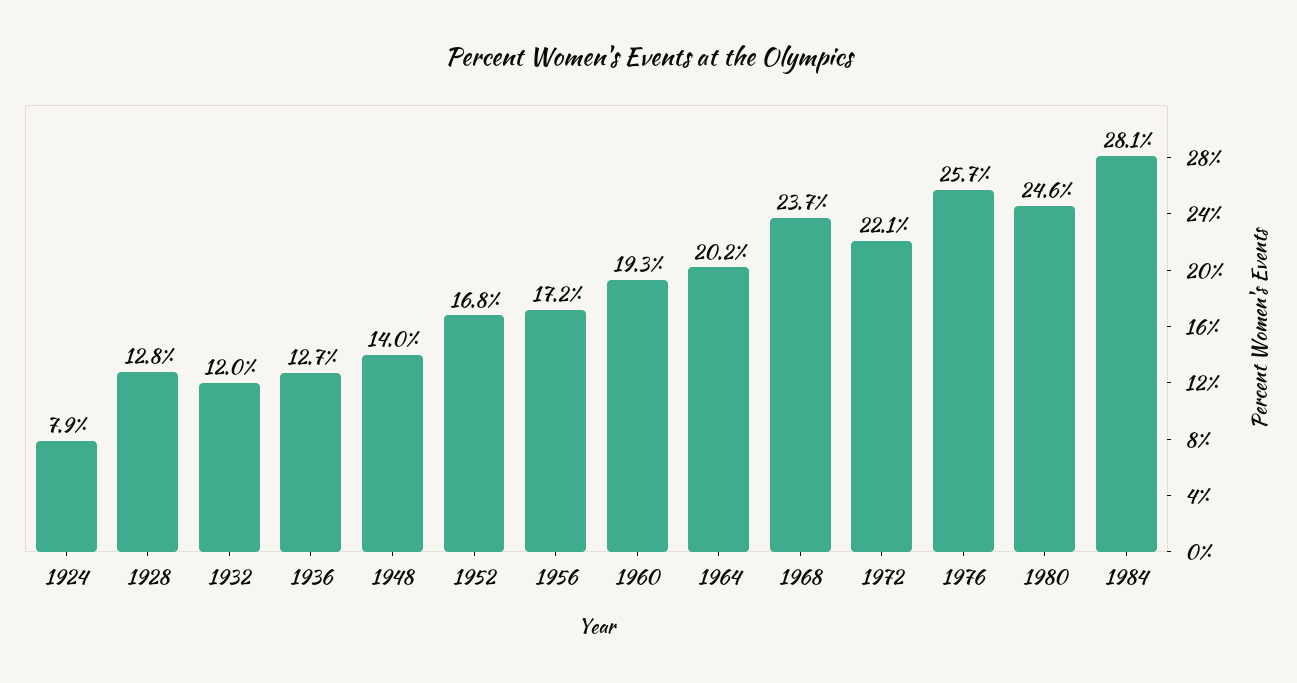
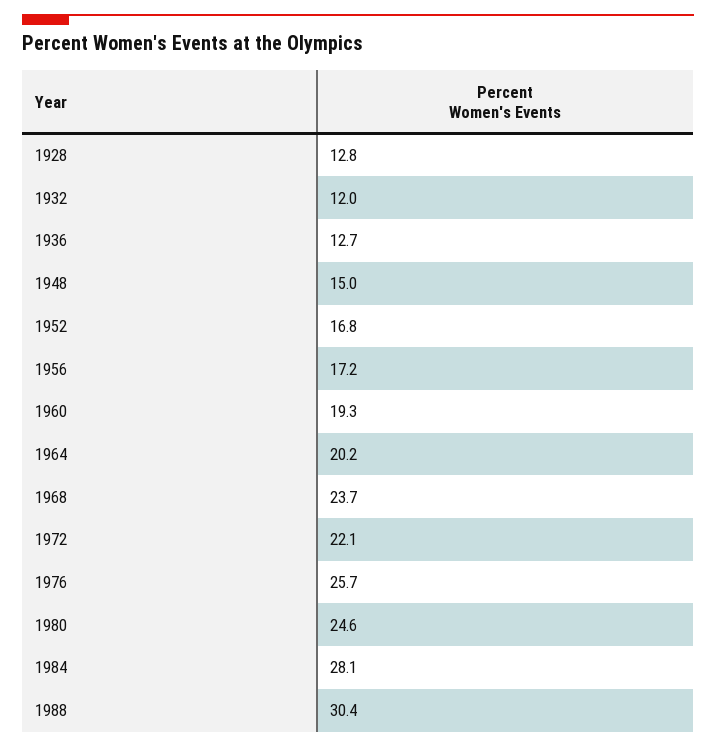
1924: 7.9 -> none
1948: 14 -> 15
1988: none -> 30.4

